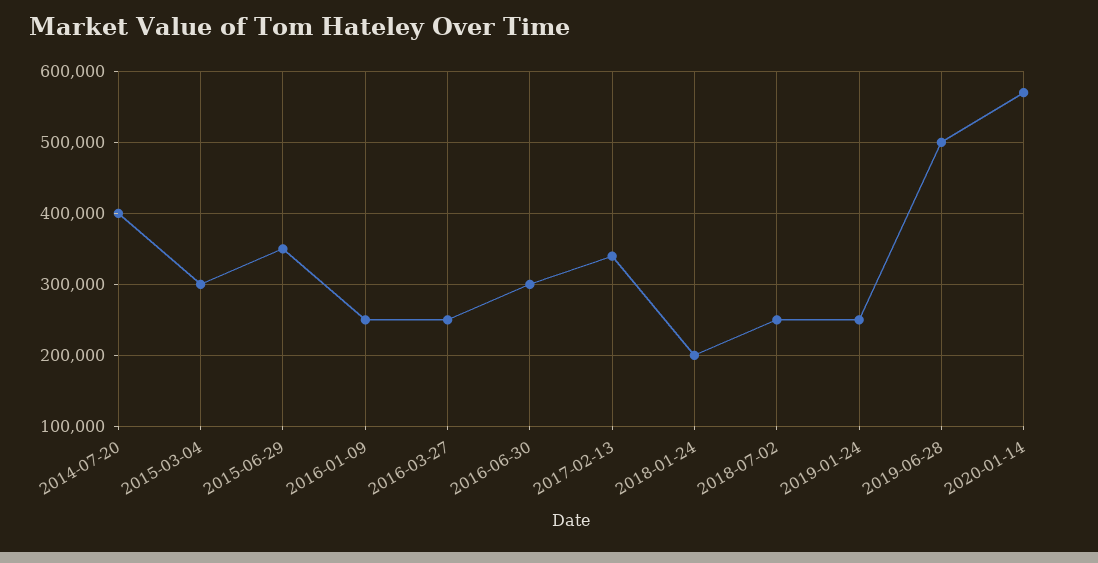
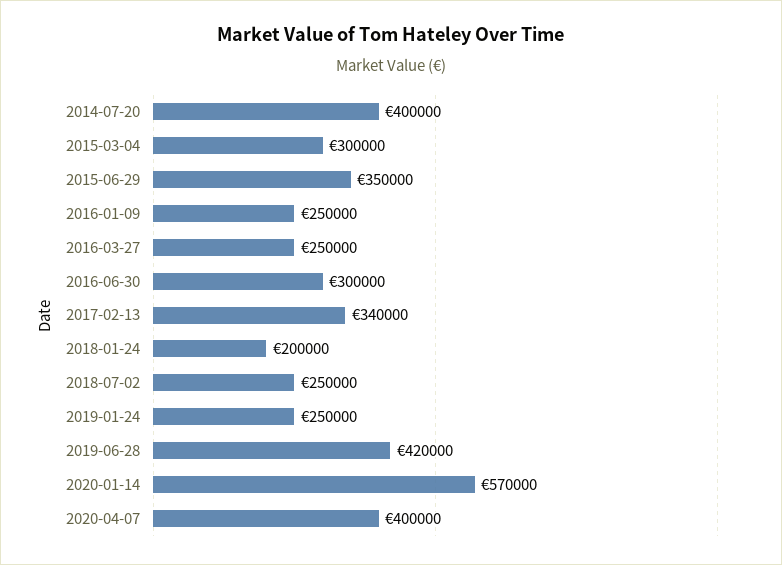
2019-06-28: 500000 -> 420000
2020-04-07: none -> 400000

